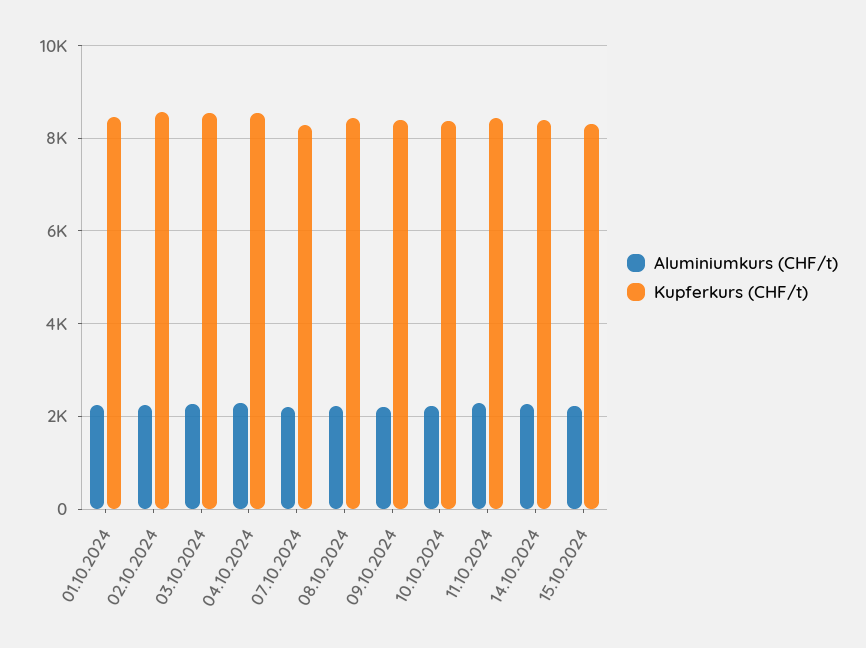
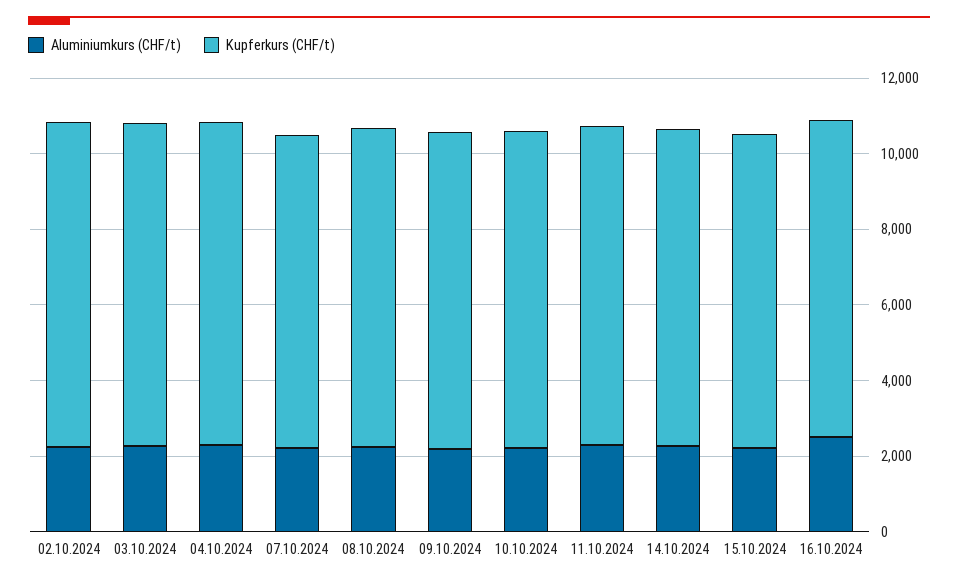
Aluminiumkurs (CHF/t), 01.10.2024: 2200 -> none
Kupferkurs (CHF/t), 01.10.2024: 8400 -> none
Aluminiumkurs (CHF/t), 16.10.2024: none -> 2500
Kupferkurs (CHF/t), 16.10.2024: none -> 8500

